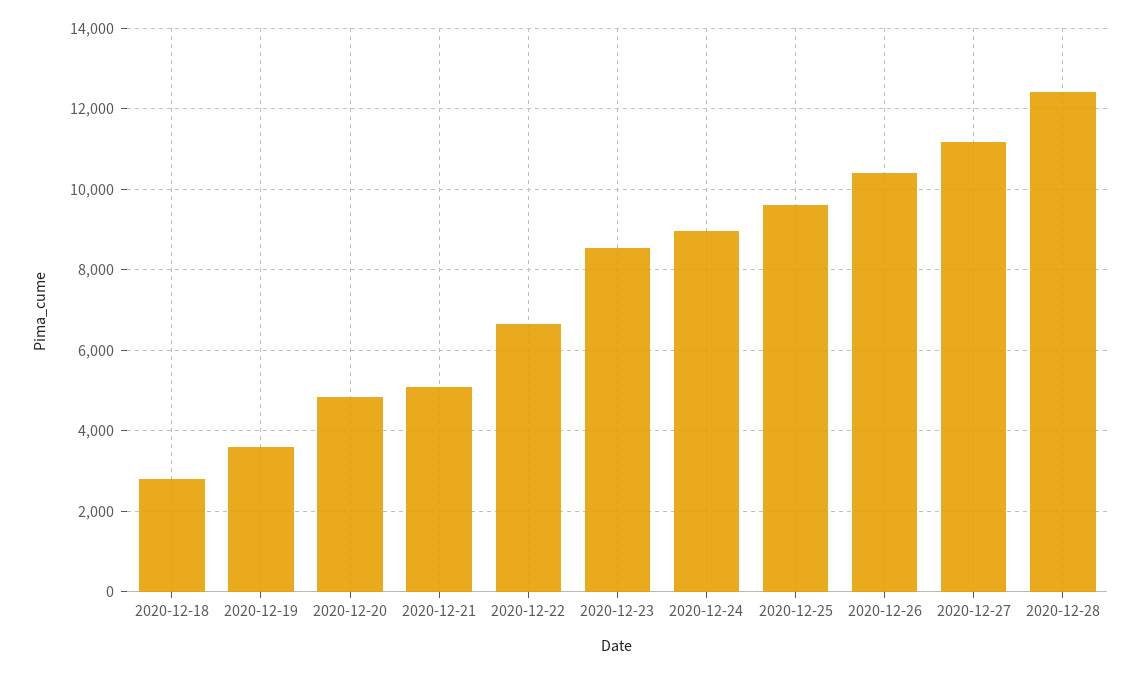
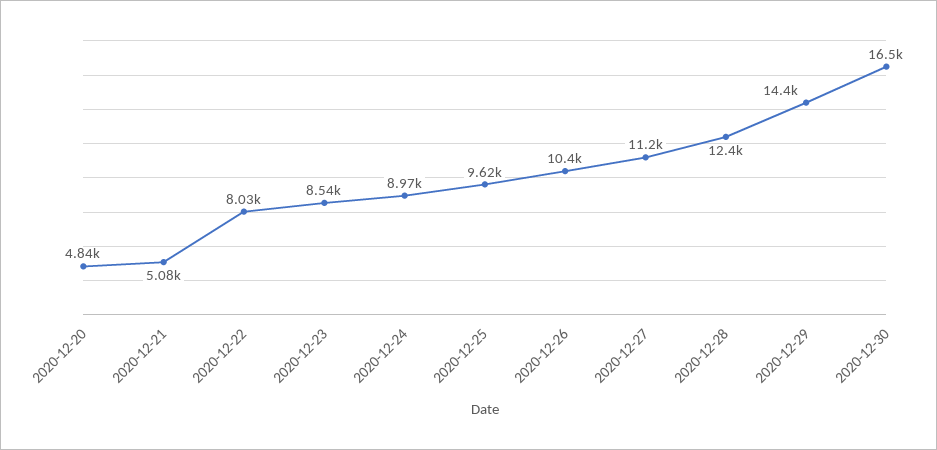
2020-12-18: 2800 -> none
2020-12-19: 3600 -> none
2020-12-22: 6600 -> 8030
2020-12-29: none -> 14400
2020-12-30: none -> 16500

